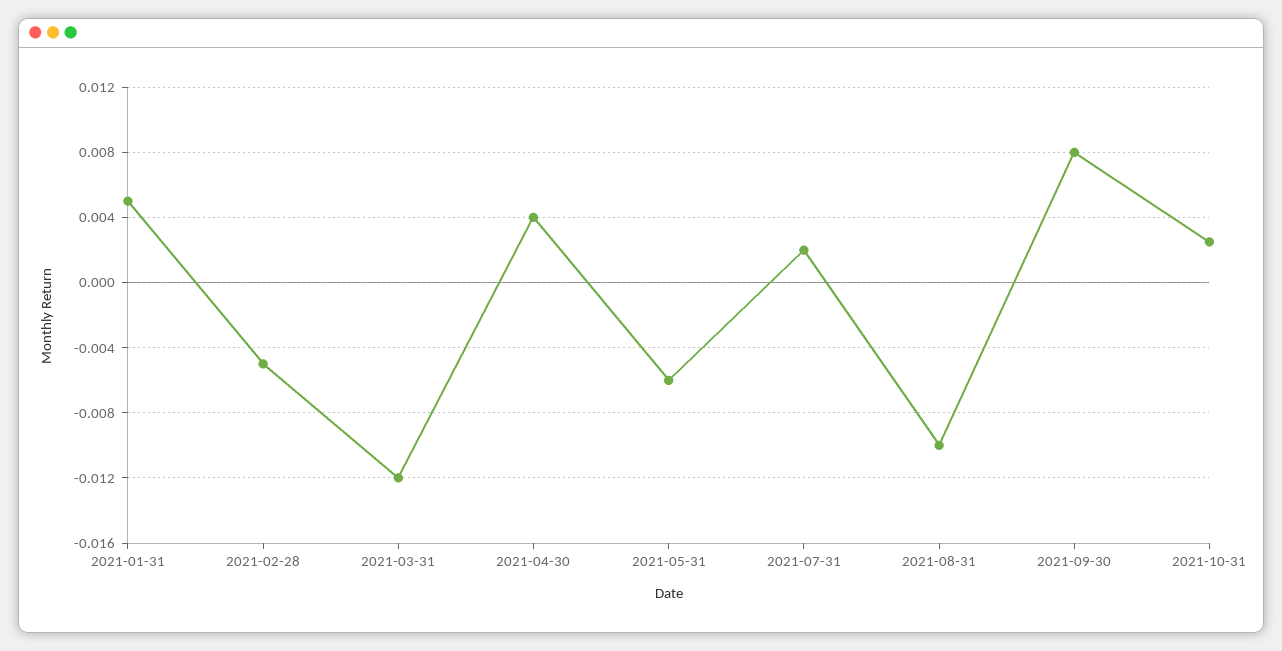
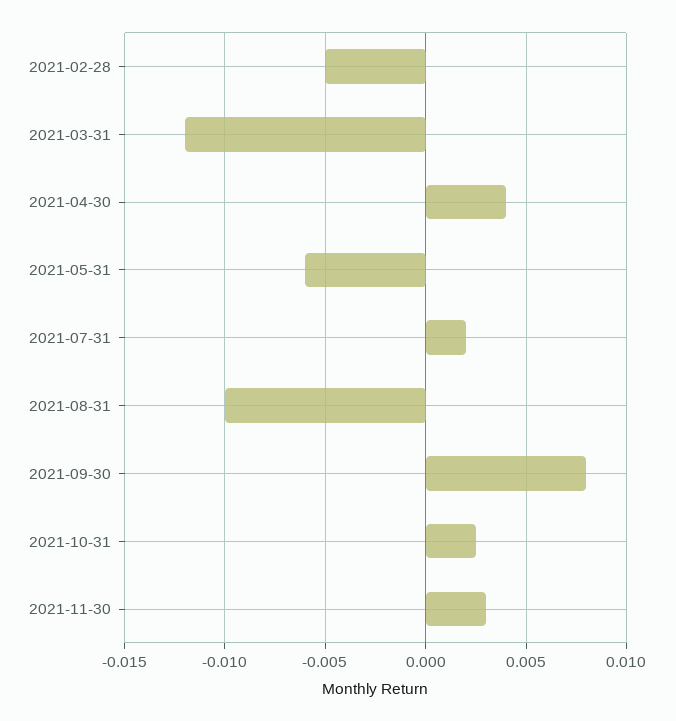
2021-01-31: 0.005 -> none
2021-11-30: none -> 0.003

